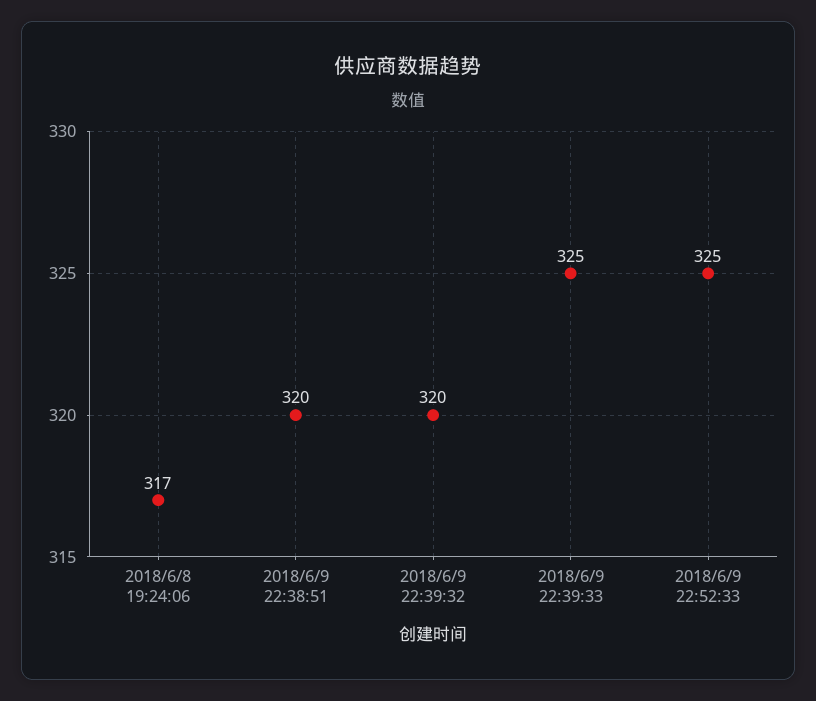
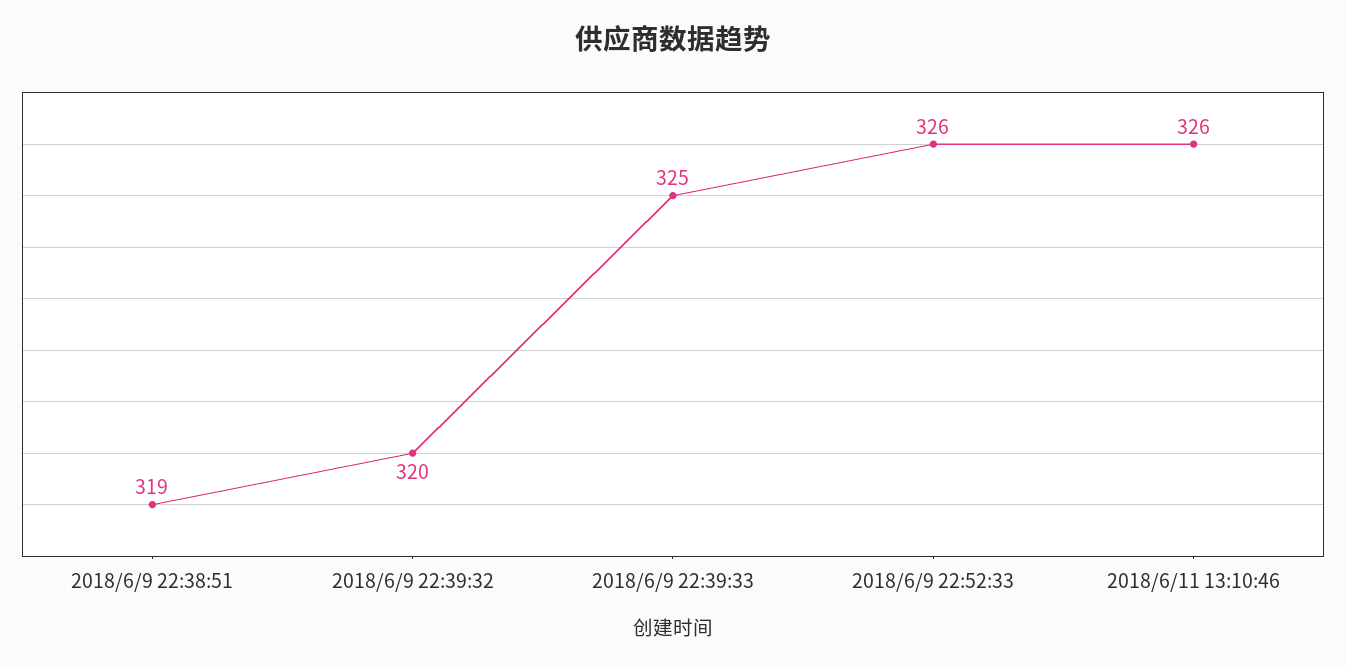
2018/6/8 19:24:06: 317 -> none
2018/6/9 22:38:51: 320 -> 319
2018/6/9 22:52:33: 325 -> 326
2018/6/11 13:10:46: none -> 326

